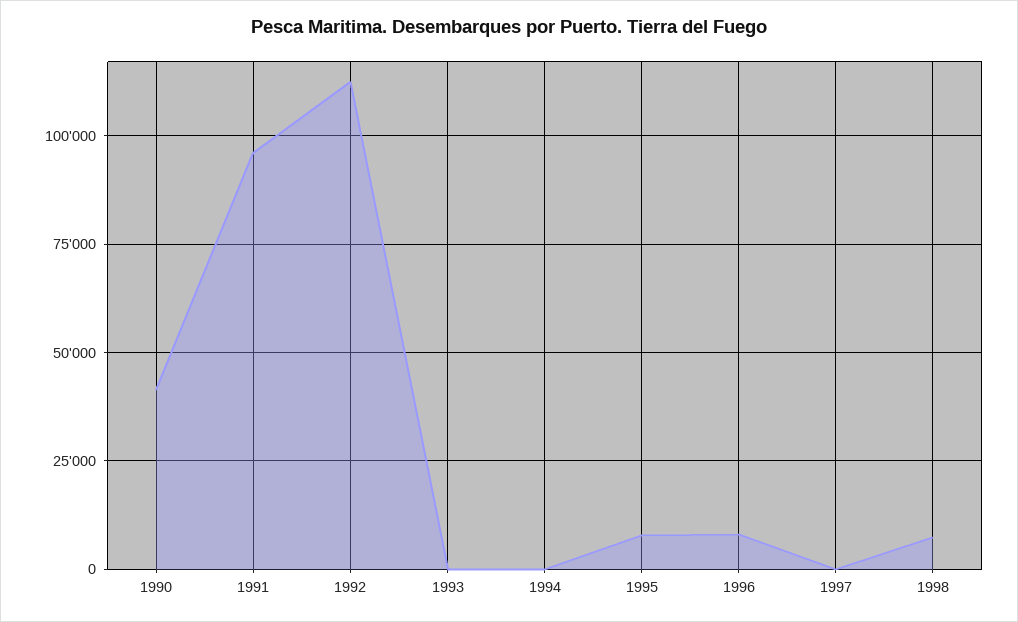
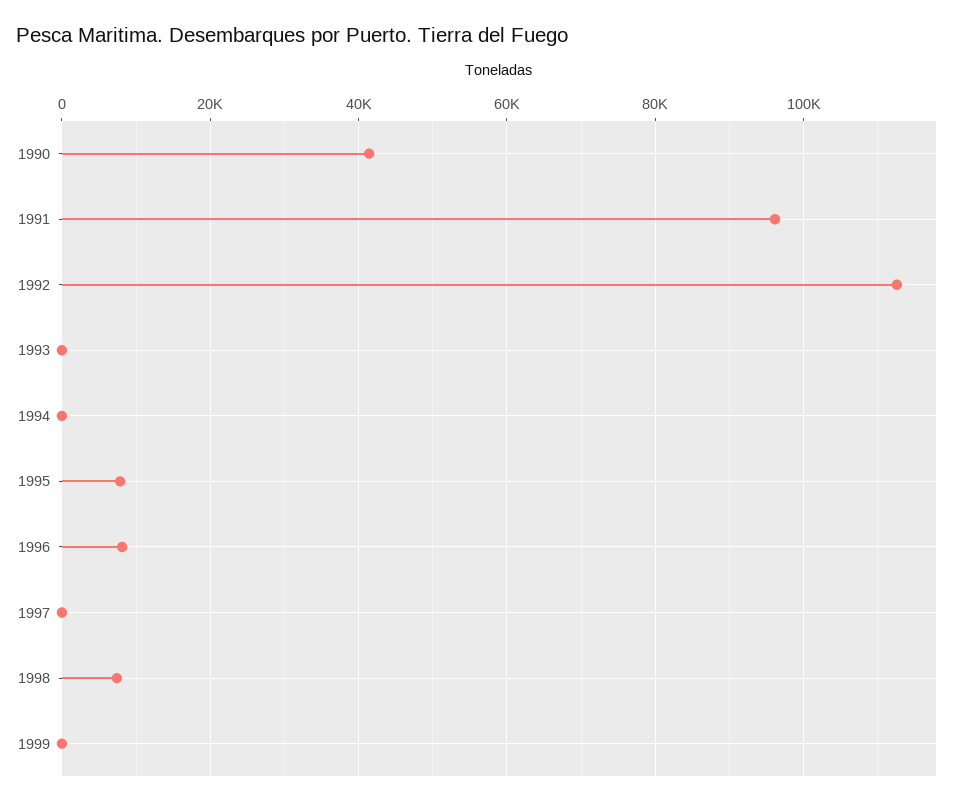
1999: none -> 0

